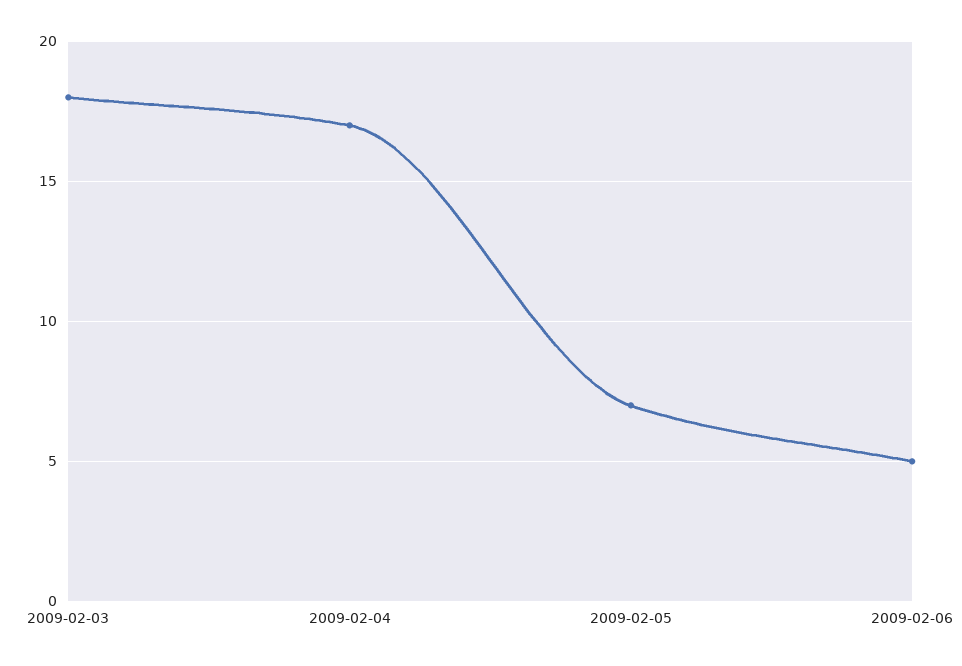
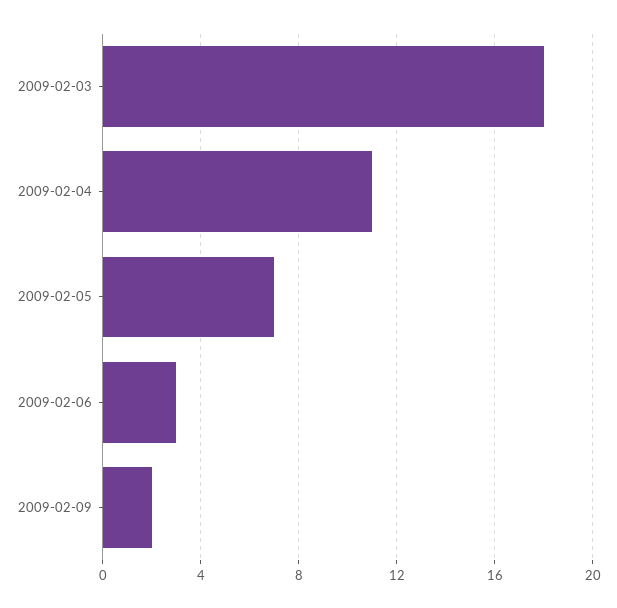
2009-02-04: 17 -> 11
2009-02-06: 5 -> 3
2009-02-09: none -> 2

